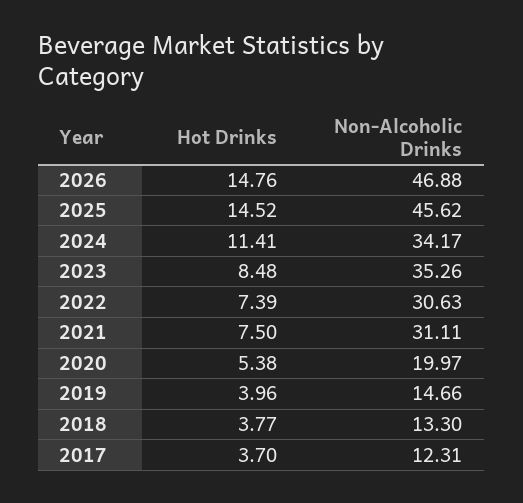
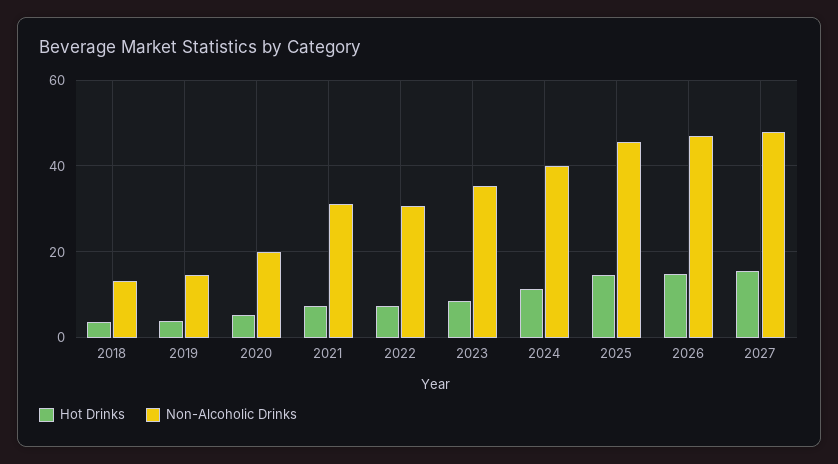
Non-Alcoholic Drinks, 2024: 34.17 -> 40
Hot Drinks, 2017: 3.7 -> none
Non-Alcoholic Drinks, 2017: 12.31 -> none
Hot Drinks, 2027: none -> 16
Non-Alcoholic Drinks, 2027: none -> 48

